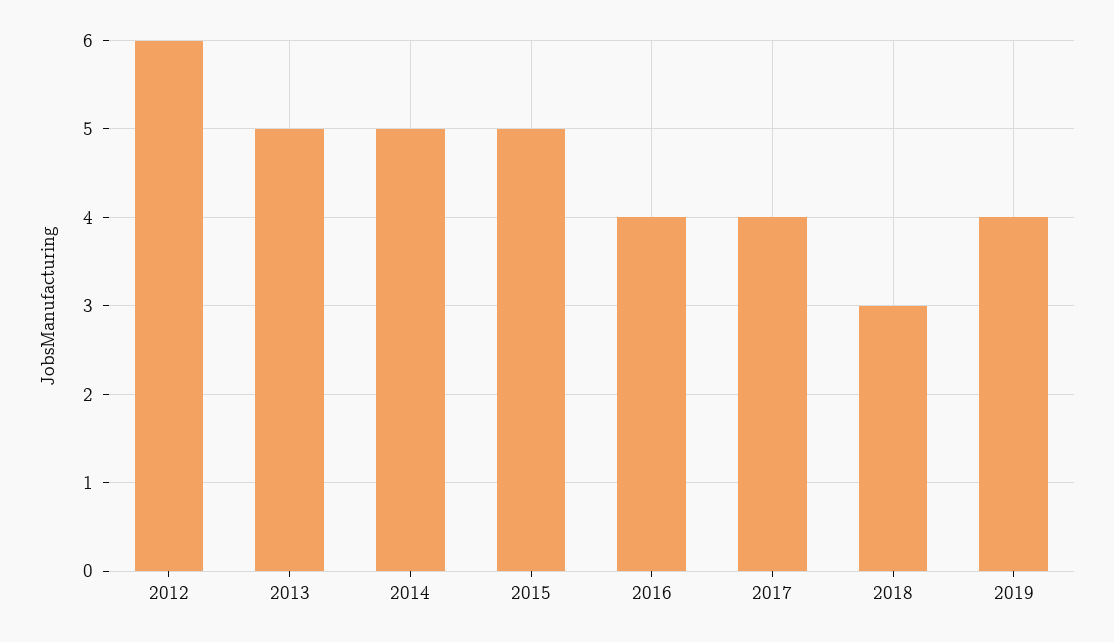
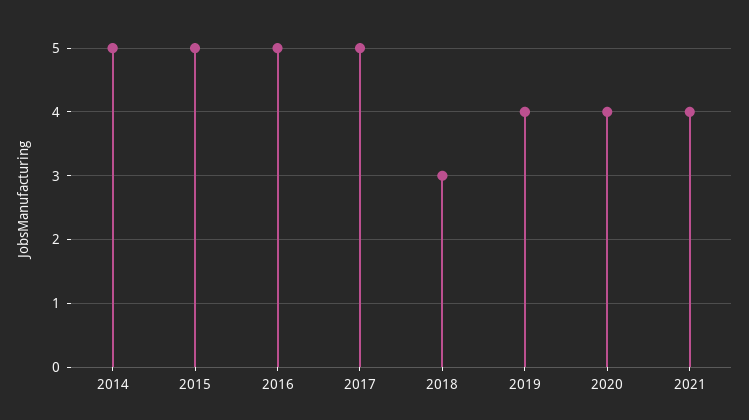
2012: 6 -> none
2013: 5 -> none
2016: 4 -> 5
2017: 4 -> 5
2020: none -> 4
2021: none -> 4

